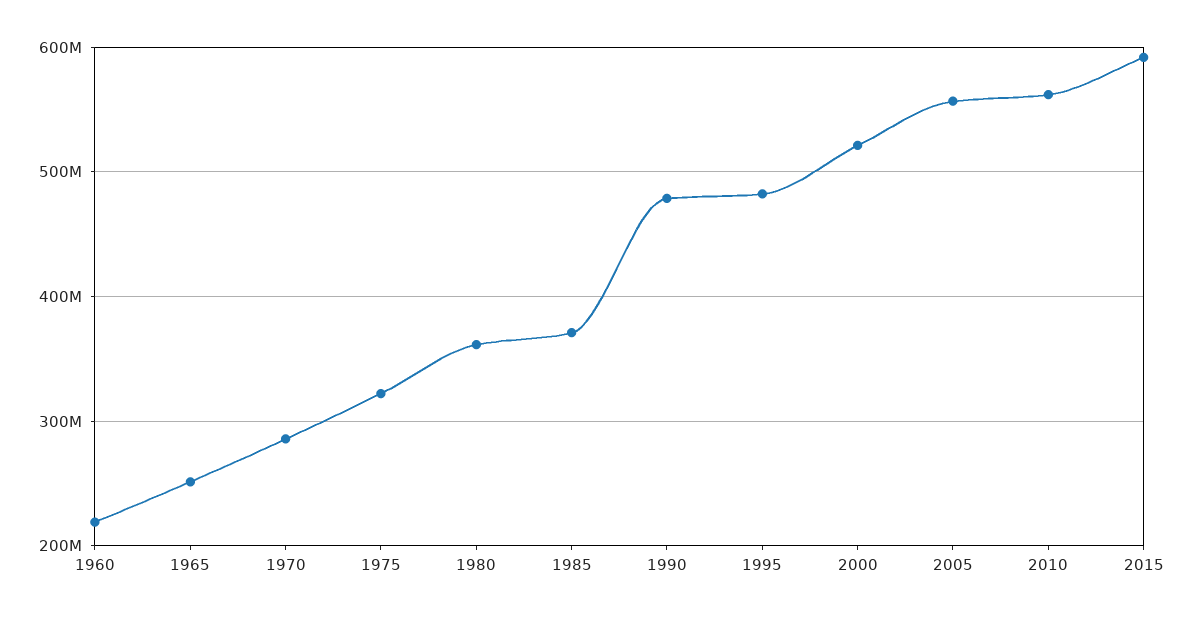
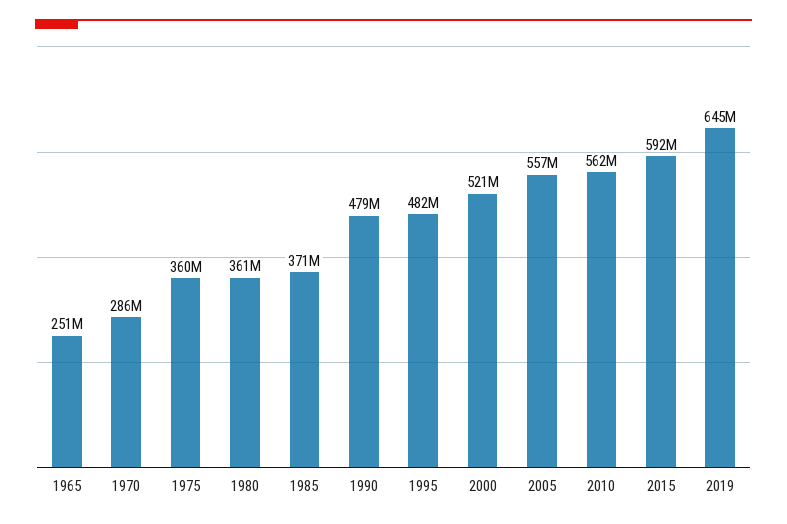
1960: 220000000 -> none
1975: 320000000 -> 360000000
2019: none -> 645000000

